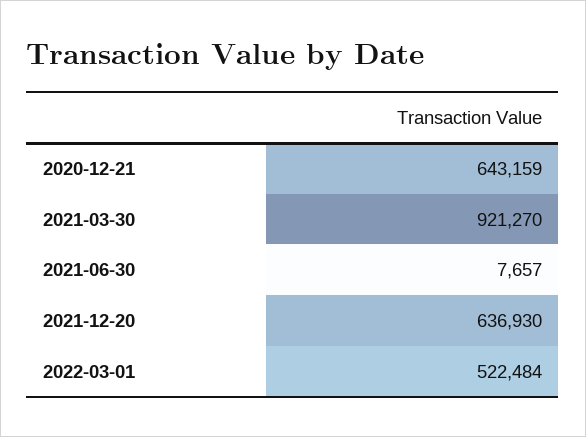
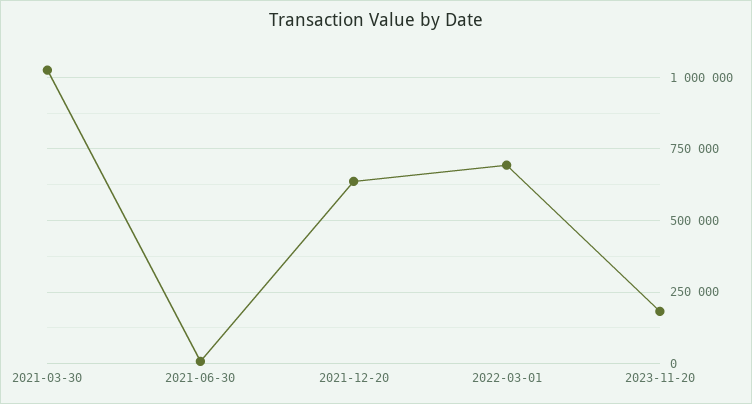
2020-12-21: 643159 -> none
2021-03-30: 921270 -> 1025000
2022-03-01: 522484 -> 700000
2023-11-20: none -> 175000

